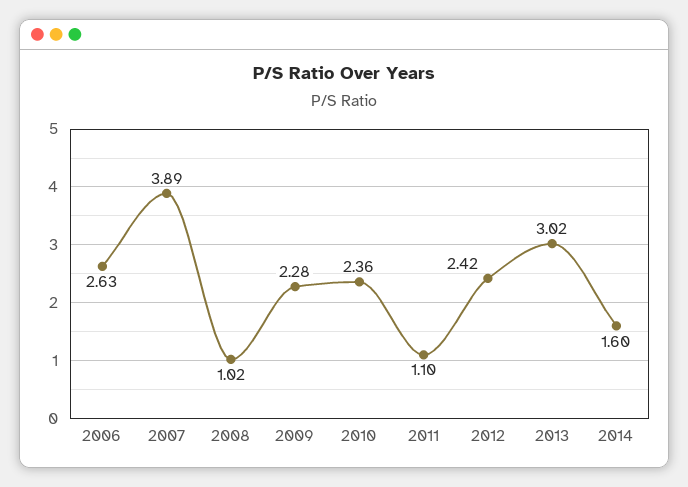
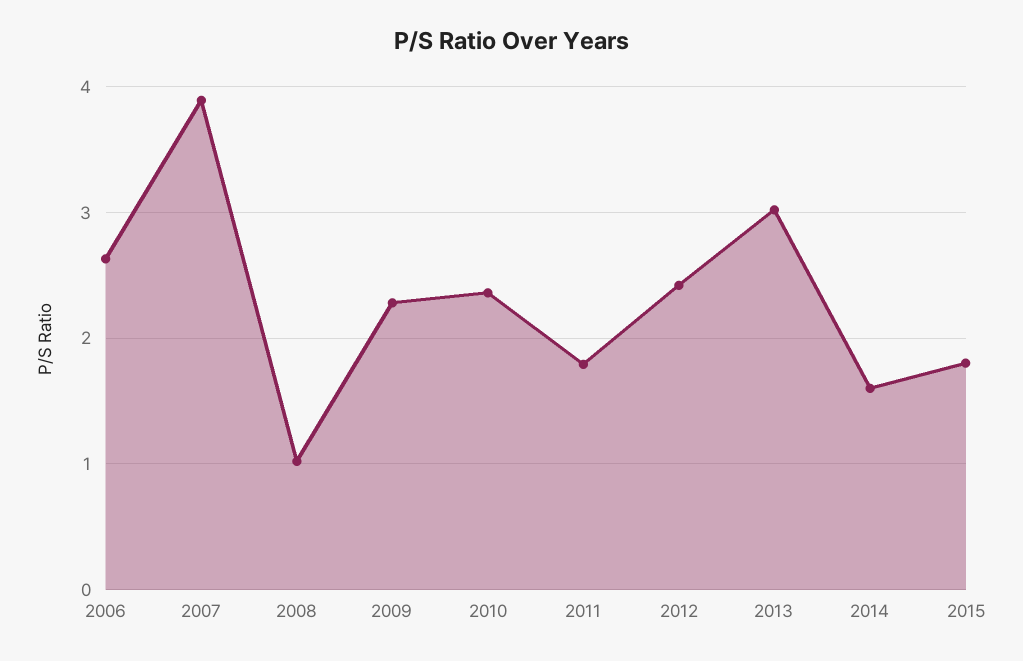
2011: 1.1 -> 1.8
2015: none -> 1.8

